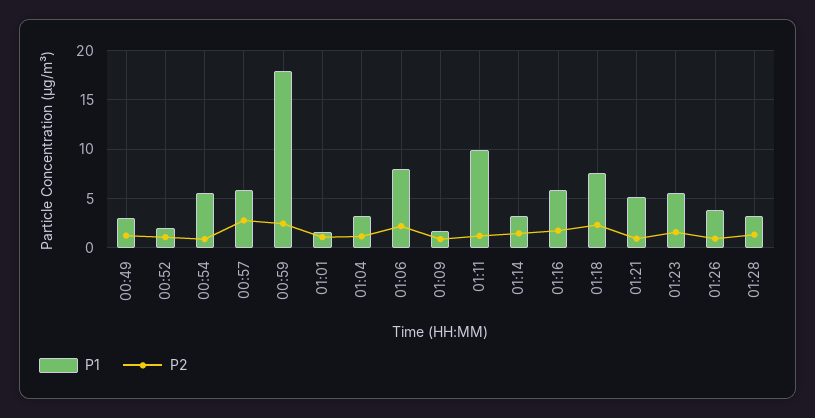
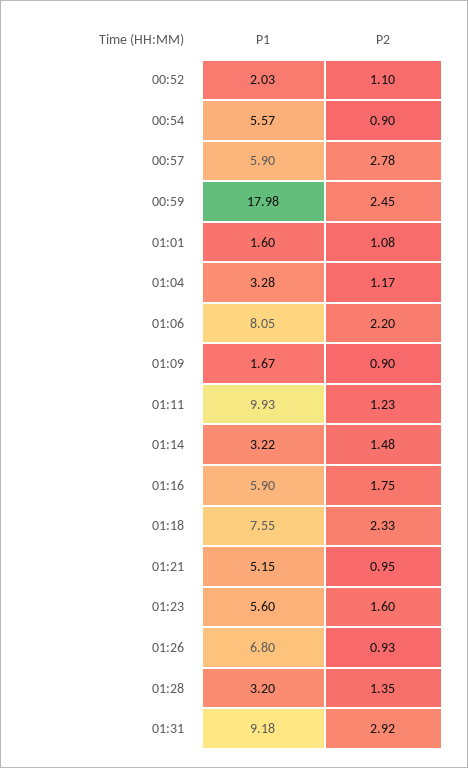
P1, 00:49: 3 -> none
P2, 00:49: 1 -> none
P1, 01:26: 4 -> 6.8
P1, 01:31: none -> 9.18
P2, 01:31: none -> 2.92

